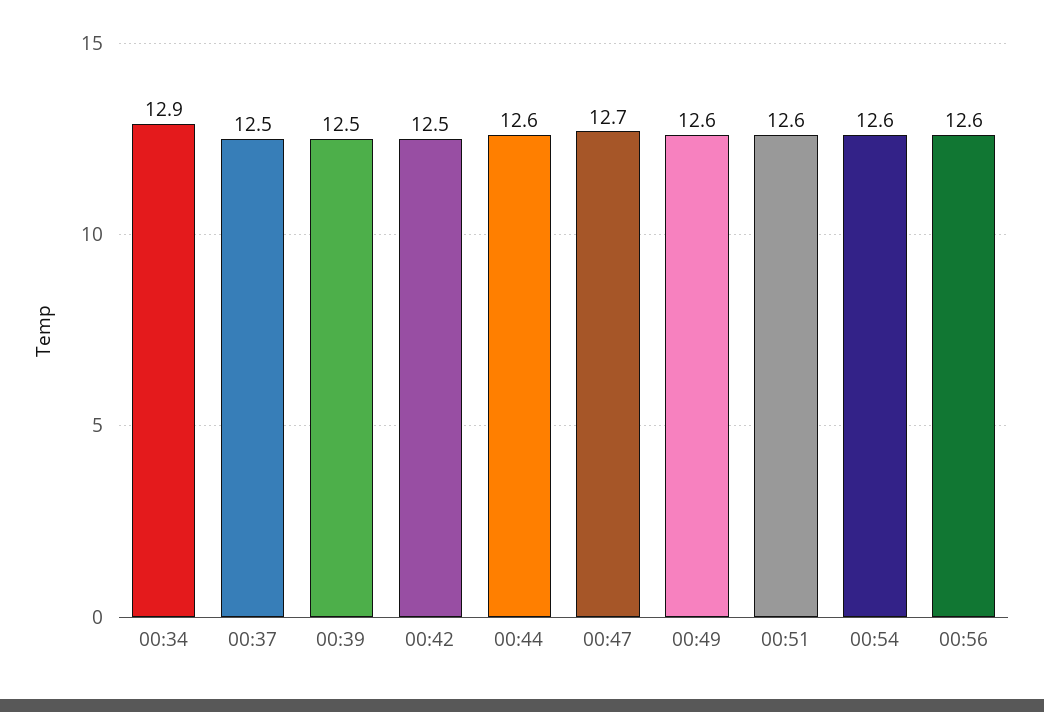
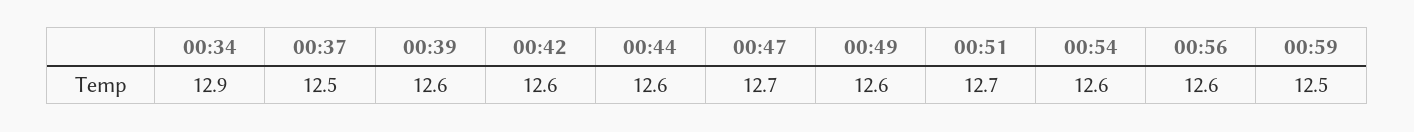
00:39: 12.5 -> 12.6
00:42: 12.5 -> 12.6
00:51: 12.6 -> 12.7
00:59: none -> 12.5

